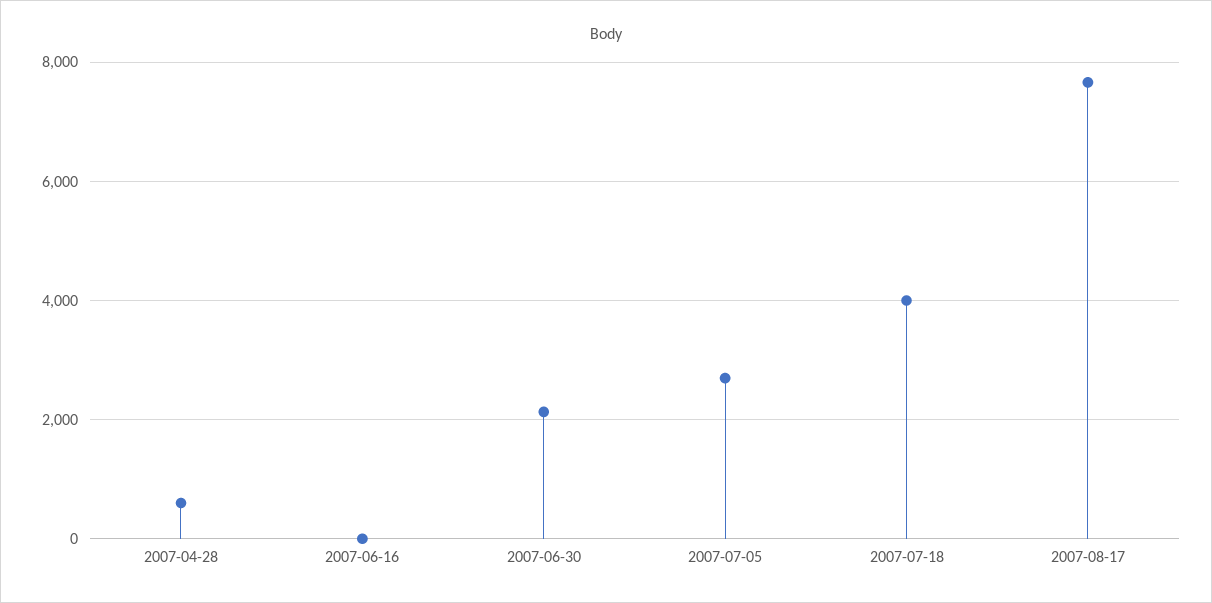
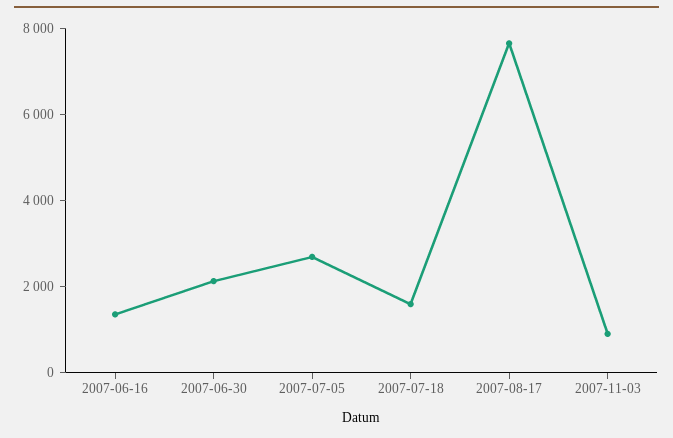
2007-04-28: 600 -> none
2007-06-16: 0 -> 1500
2007-07-18: 4000 -> 1500
2007-11-03: none -> 1000

